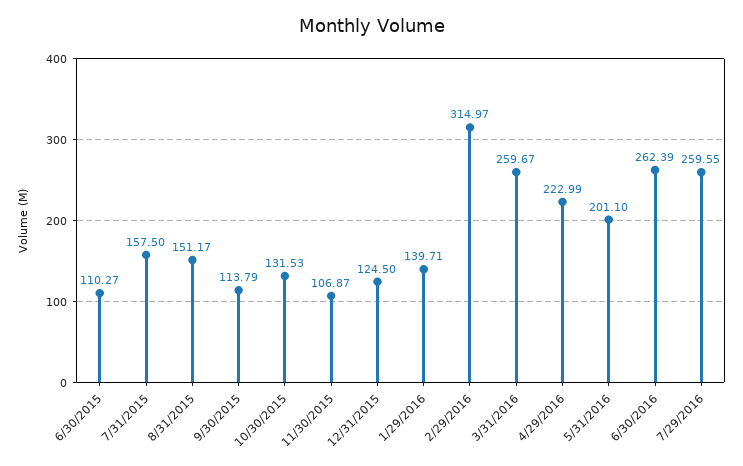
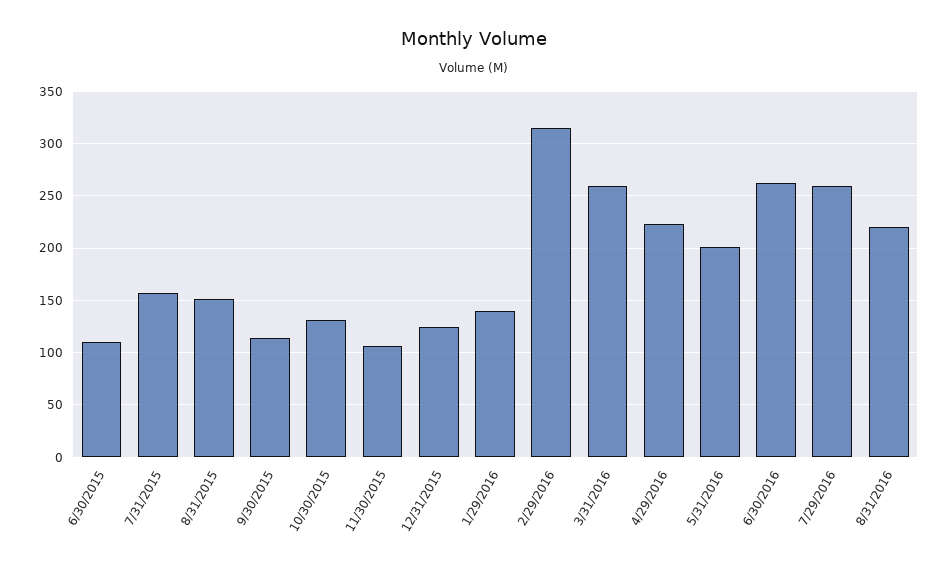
8/31/2016: none -> 220

